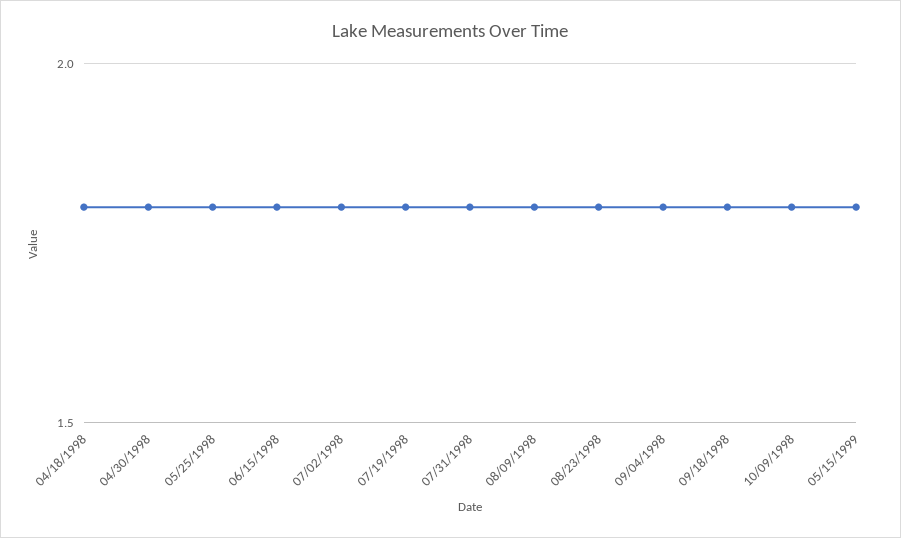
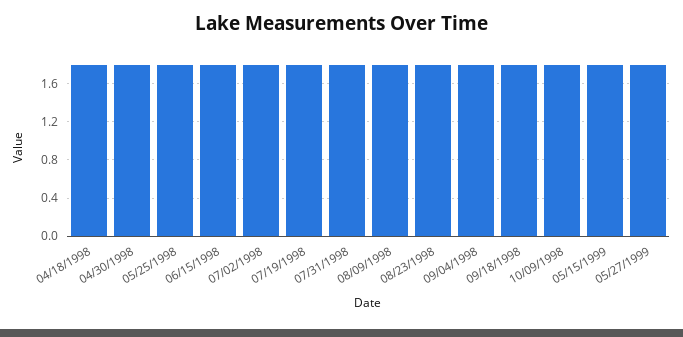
05/27/1999: none -> 1.8

